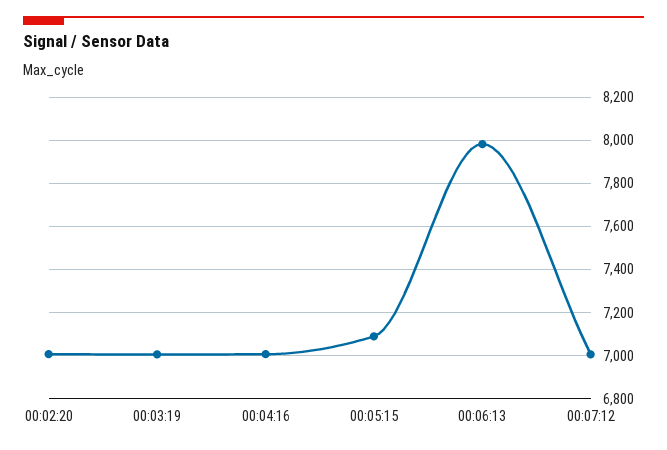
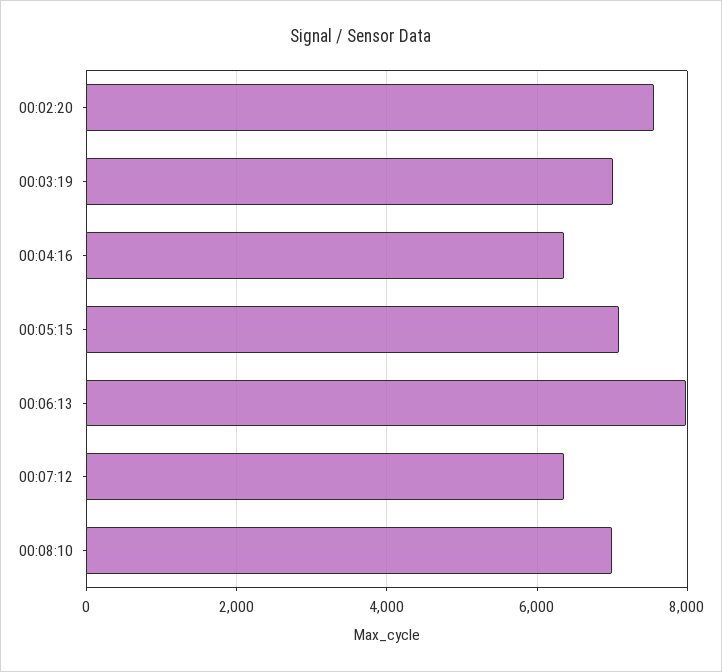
00:02:20: 7000 -> 7600
00:04:16: 7000 -> 6400
00:07:12: 7000 -> 6400
00:08:10: none -> 7000

